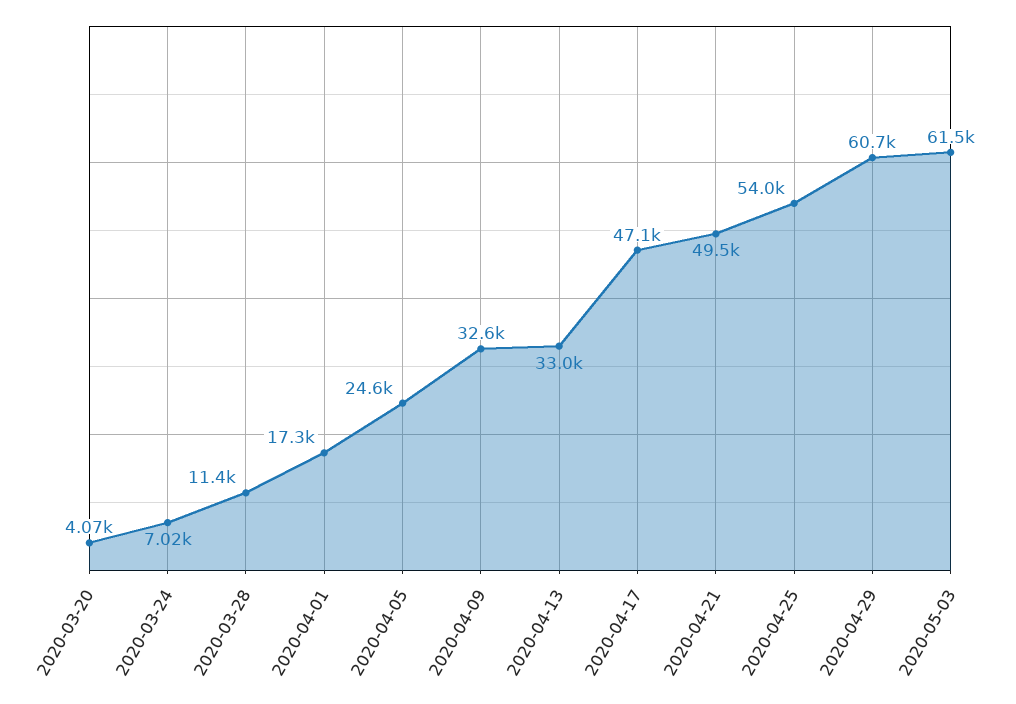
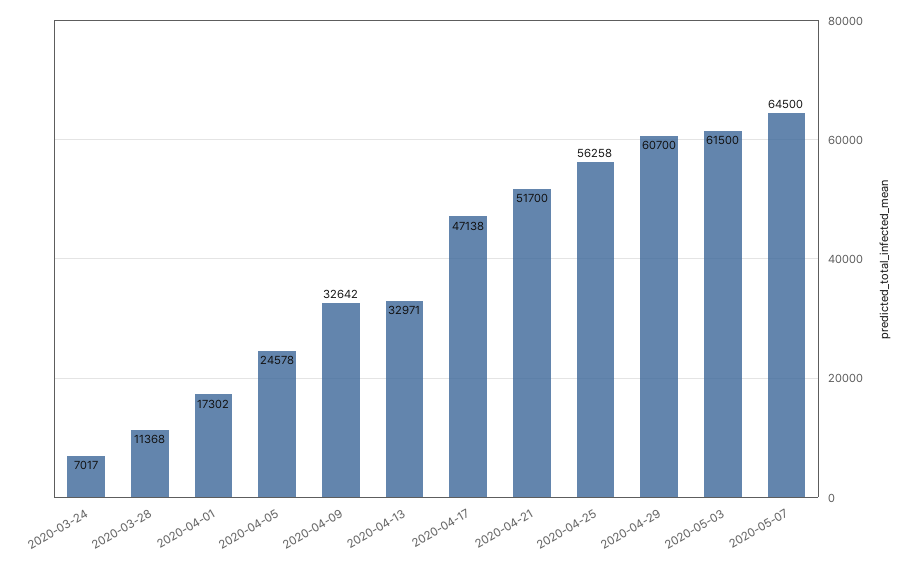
2020-03-20: 4070 -> none
2020-04-21: 49500 -> 51700
2020-04-25: 54000 -> 56258
2020-05-07: none -> 64500

